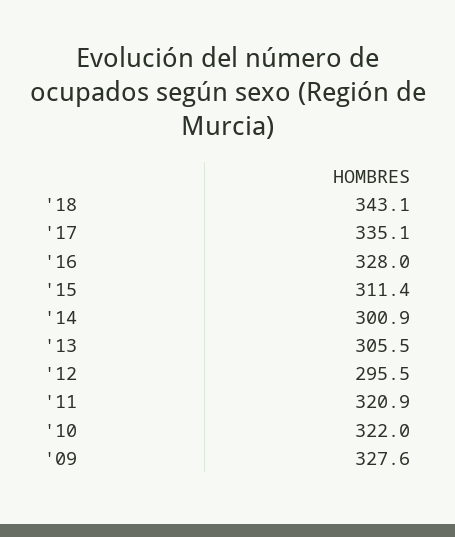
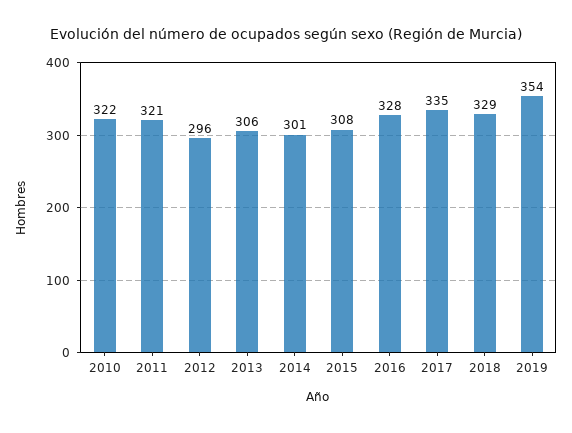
'18: 343.1 -> 329
'15: 311.4 -> 308
'09: 327.6 -> none
2019: none -> 354

